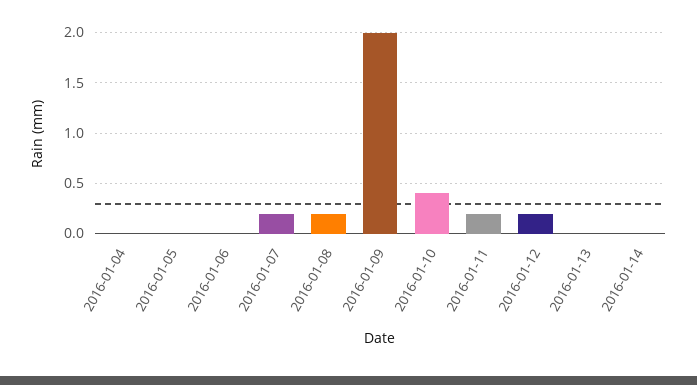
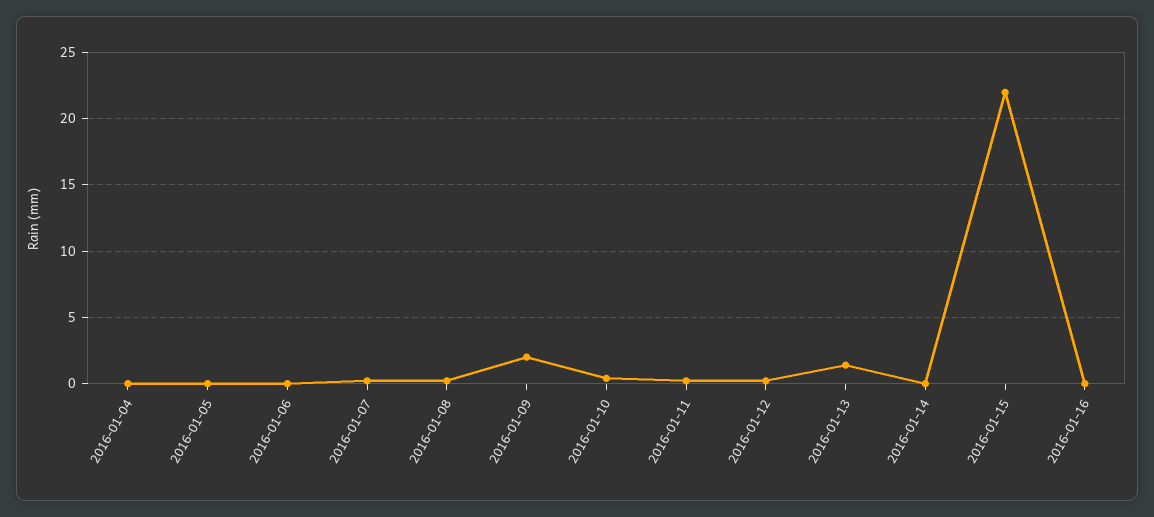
2016-01-13: 0 -> 1.5
2016-01-15: none -> 22
2016-01-16: none -> 0

